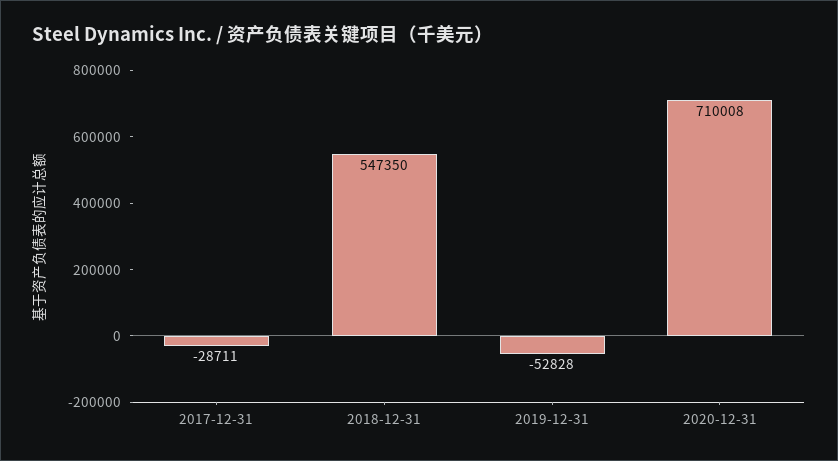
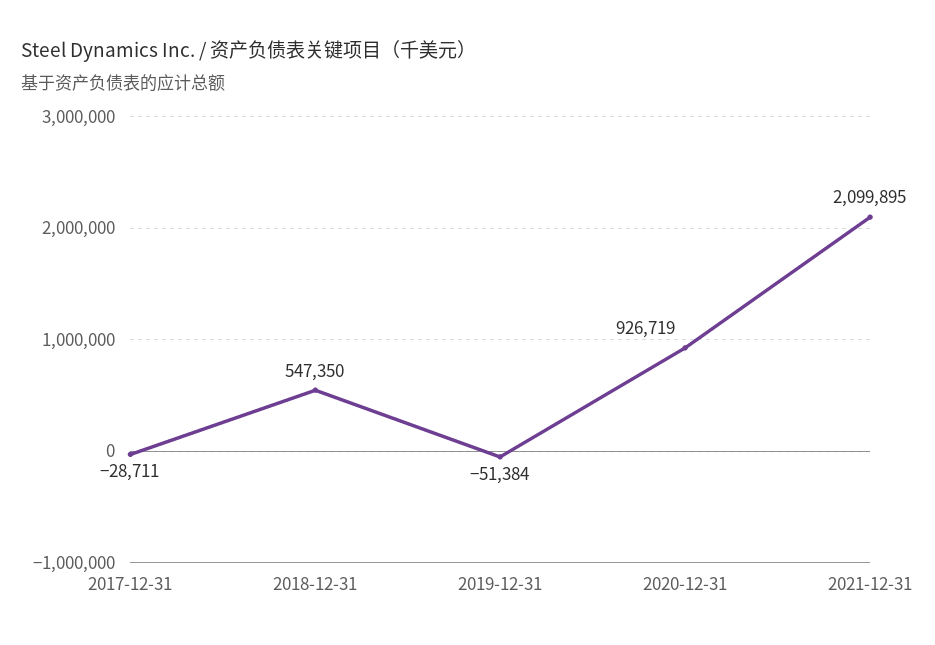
2019-12-31: -52828 -> -51384
2020-12-31: 710008 -> 926719
2021-12-31: none -> 2099895

